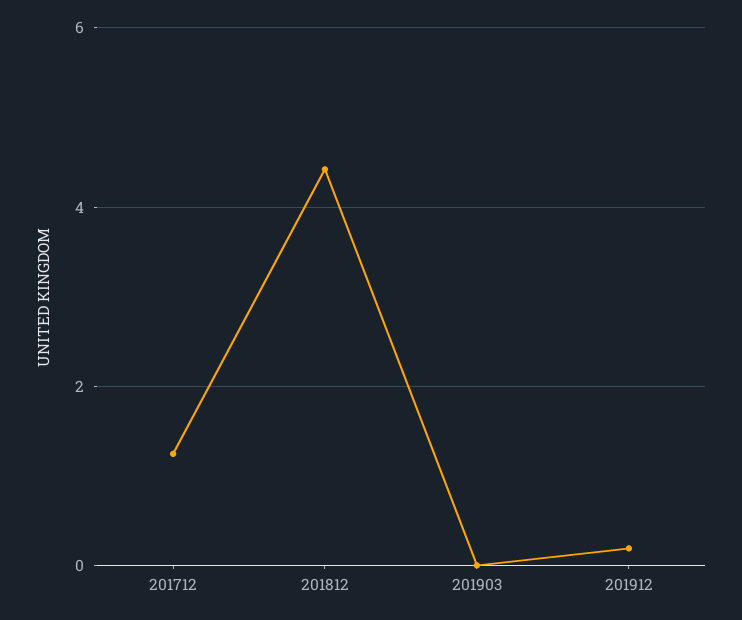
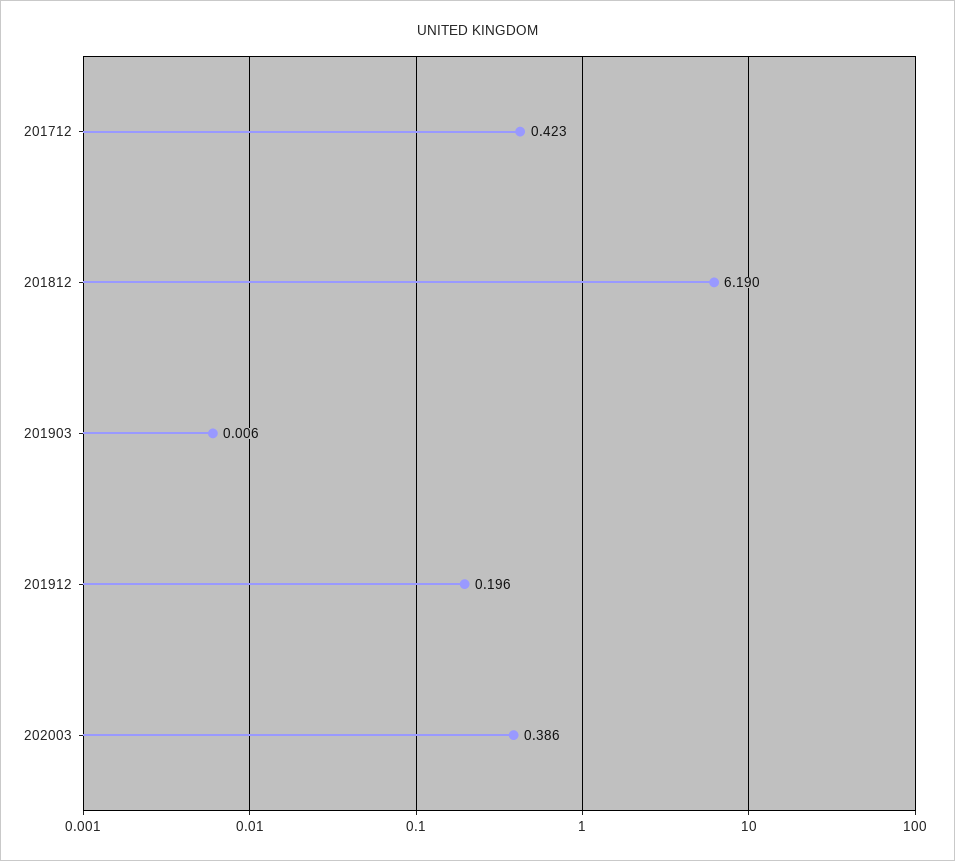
201712: 1.2 -> 0.423
201812: 4.4 -> 6.19
202003: none -> 0.386

